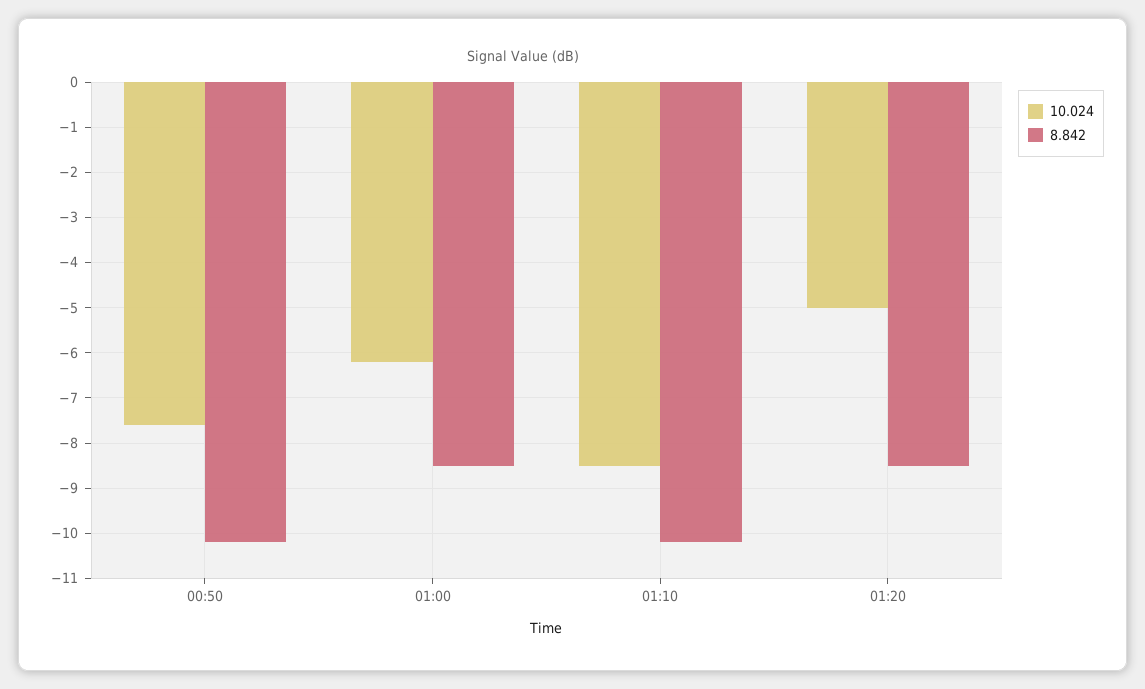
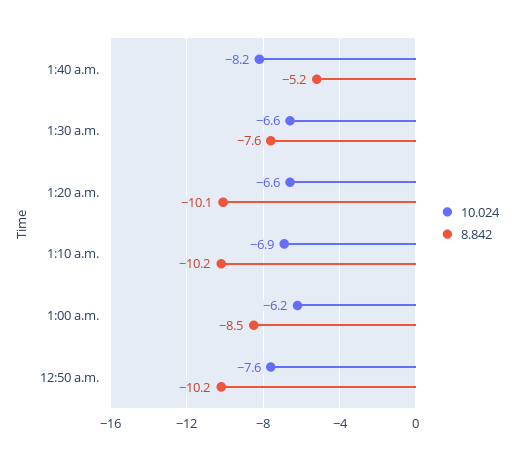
10.024, 01:10: -8.5 -> -6.9
10.024, 01:20: -5 -> -6.6
8.842, 01:20: -8.5 -> -10.1
10.024, 1:40 a.m.: none -> -8.2
8.842, 1:40 a.m.: none -> -5.2
10.024, 1:30 a.m.: none -> -6.6
8.842, 1:30 a.m.: none -> -7.6

